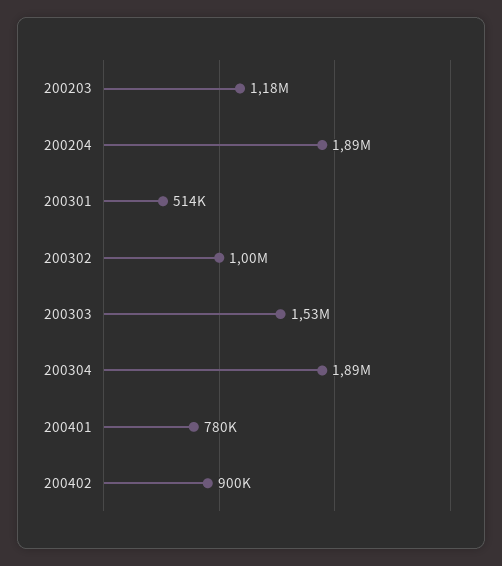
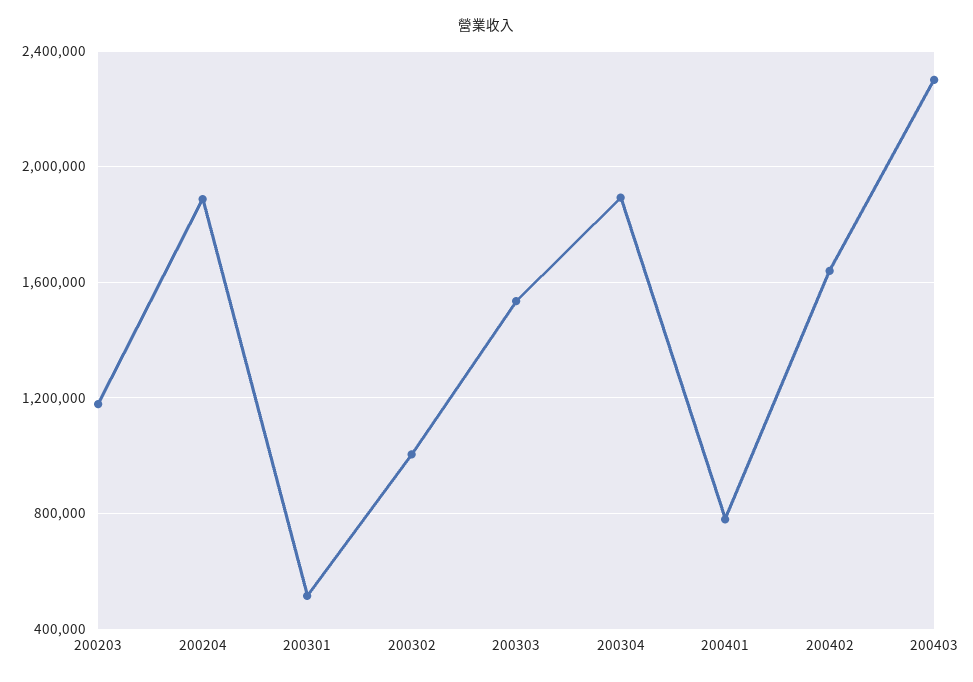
200402: 900000 -> 1650000
200403: none -> 2300000

